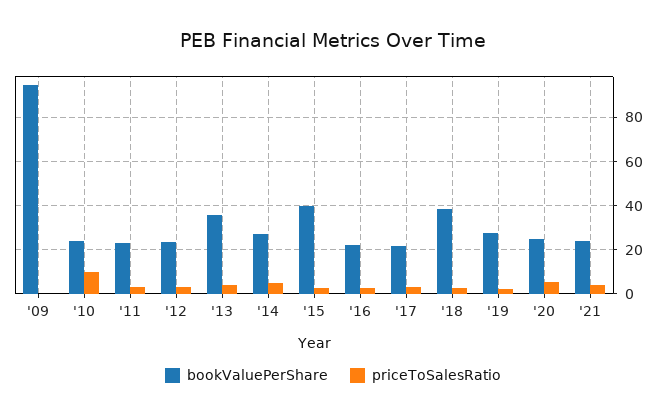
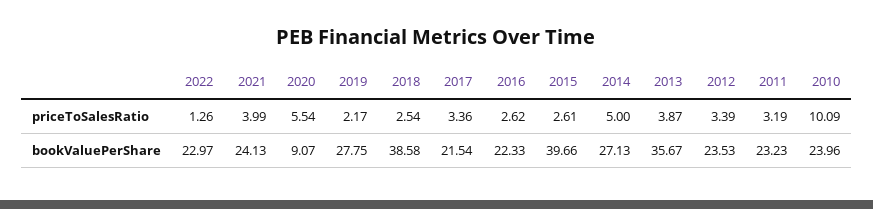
bookValuePerShare, '09: 95 -> none
priceToSalesRatio, '09: 0 -> none
bookValuePerShare, '20: 25 -> 9.07
priceToSalesRatio, 2022: none -> 1.26
bookValuePerShare, 2022: none -> 22.97

